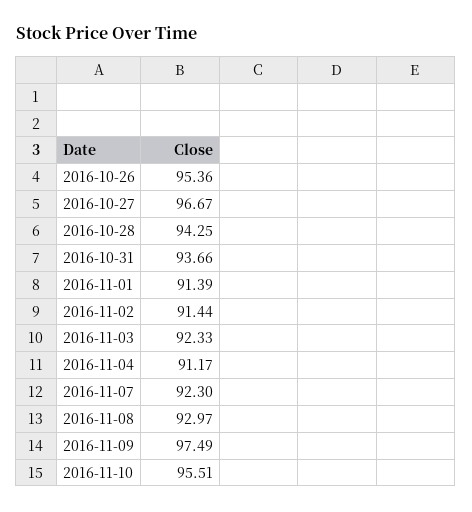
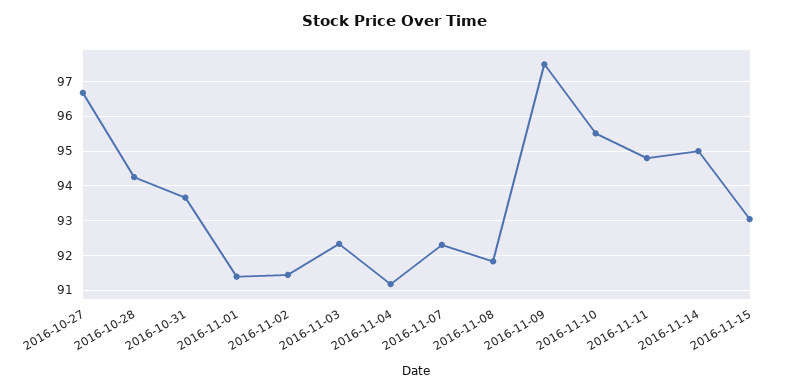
2016-10-26: 95.36 -> none
2016-11-08: 92.97 -> 91.8
2016-11-11: none -> 94.8
2016-11-14: none -> 95
2016-11-15: none -> 93

